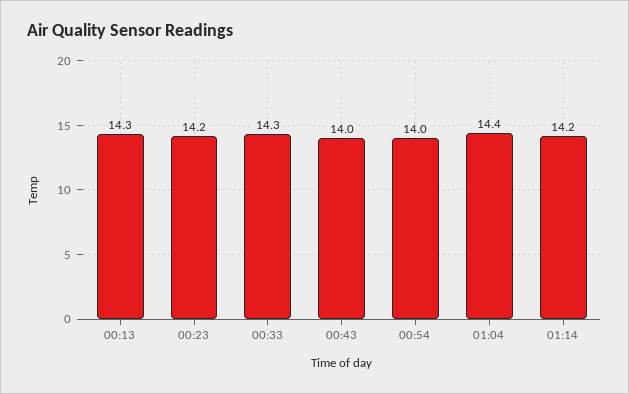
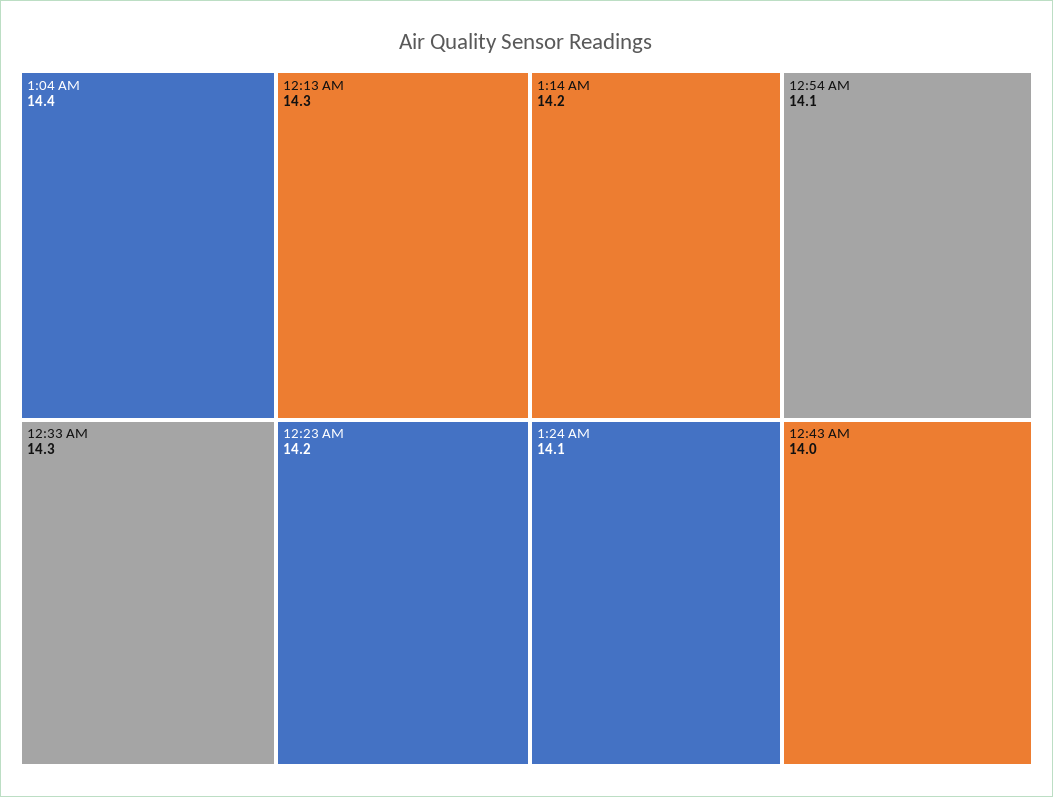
00:54: 14 -> 14.1
1:24 AM: none -> 14.1

